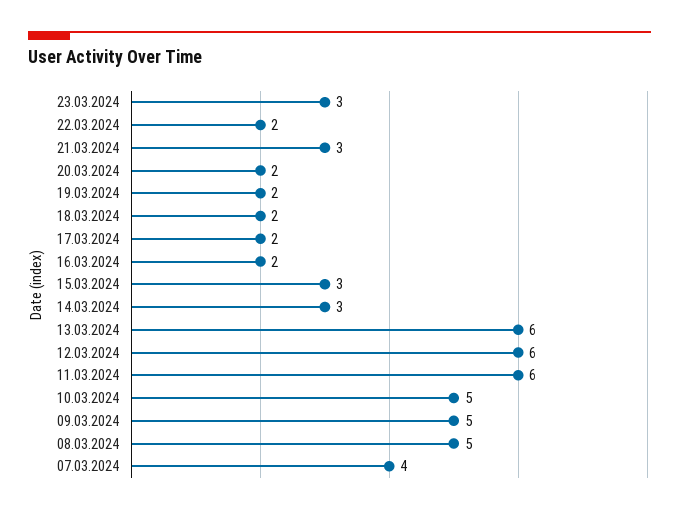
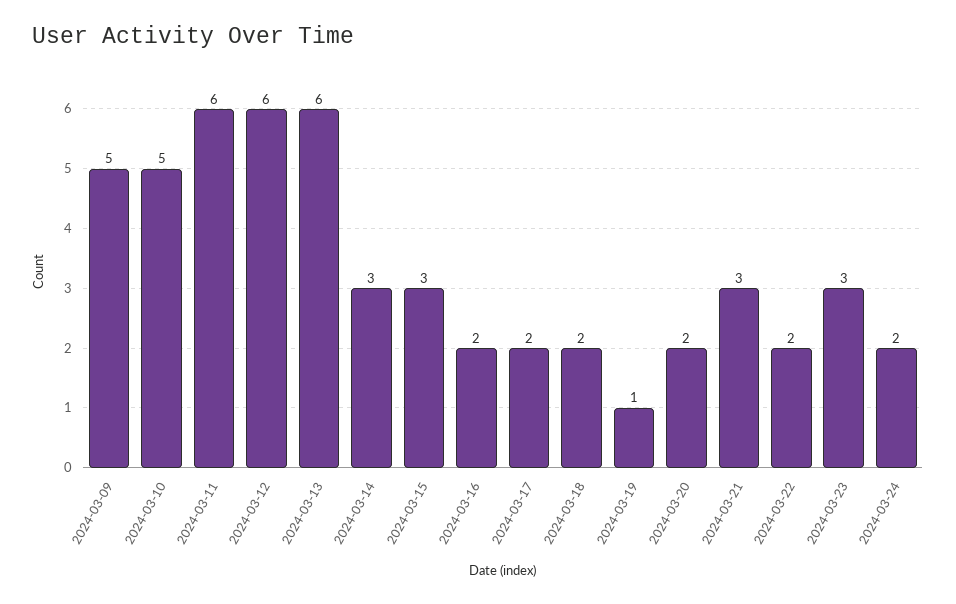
19.03.2024: 2 -> 1
08.03.2024: 5 -> none
07.03.2024: 4 -> none
2024-03-24: none -> 2

